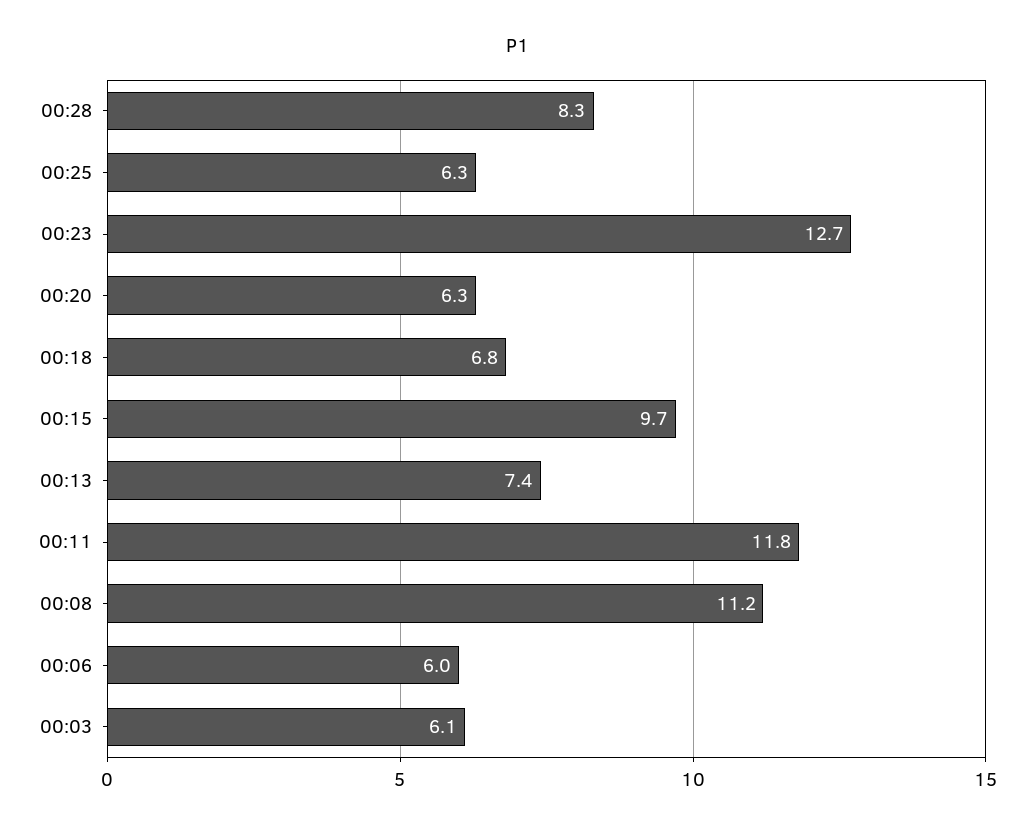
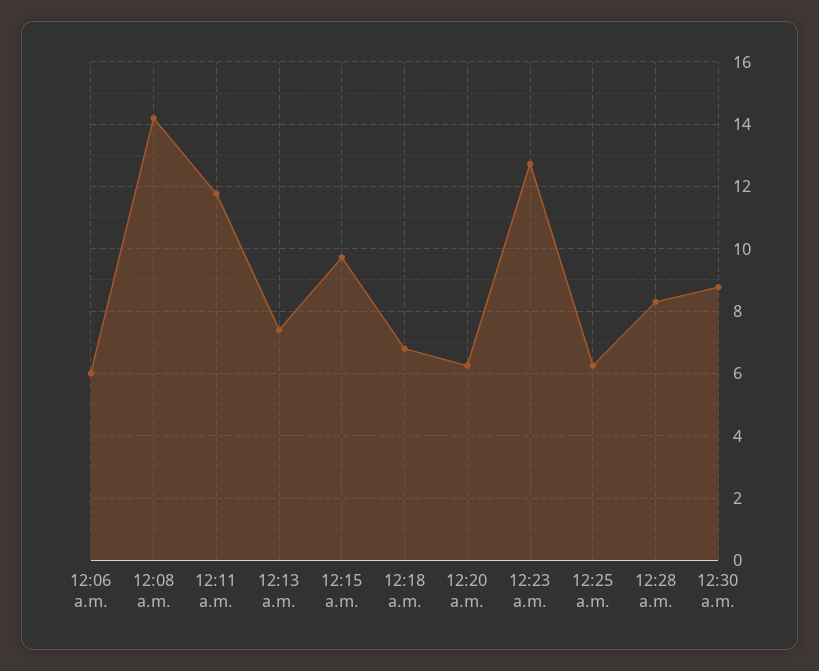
00:08: 11.2 -> 14.2
00:03: 6.1 -> none
12:30 a.m.: none -> 8.8

